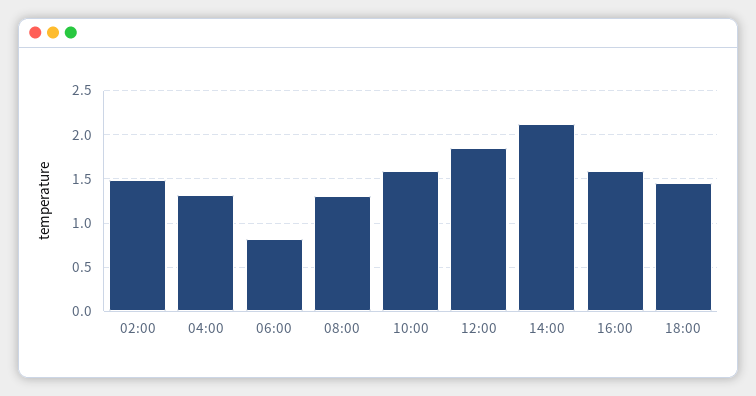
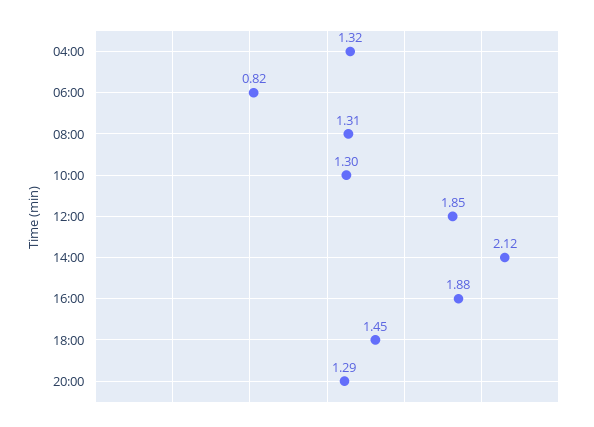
02:00: 1.5 -> none
10:00: 1.6 -> 1.3
16:00: 1.6 -> 1.88
20:00: none -> 1.29

